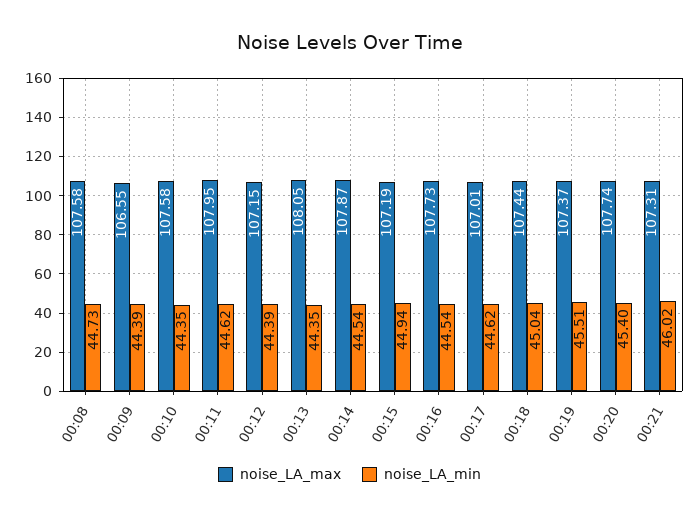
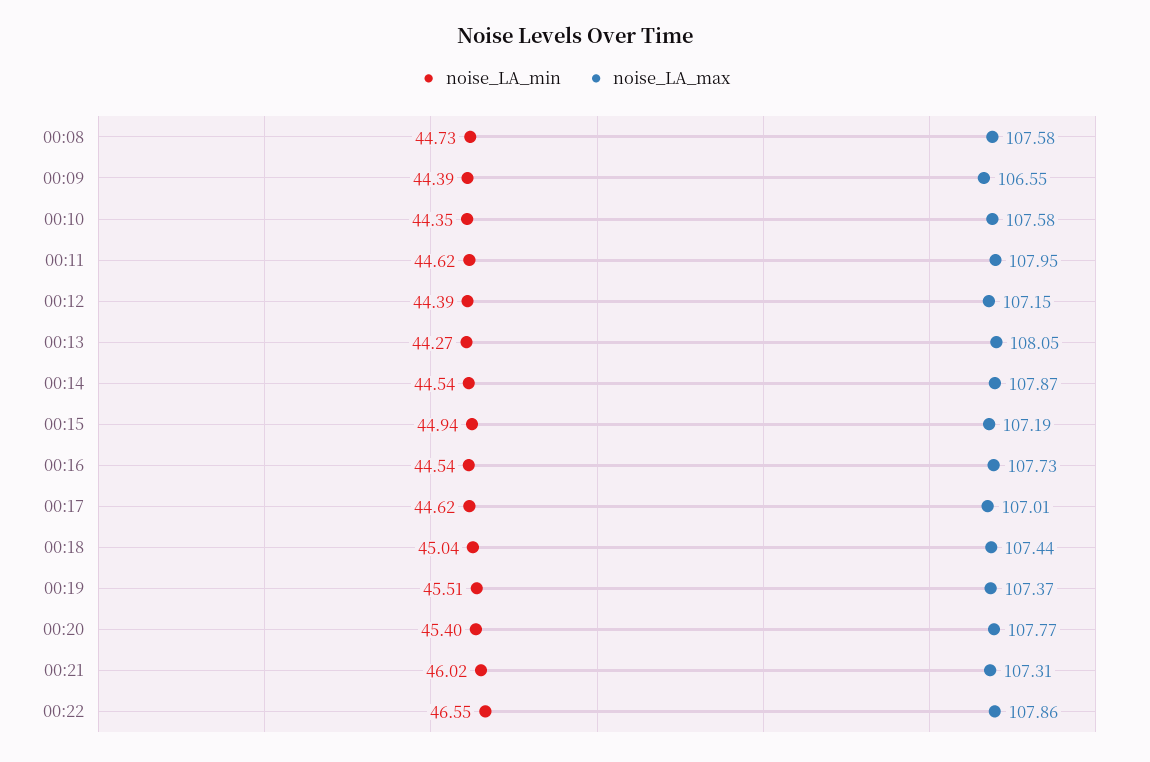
noise_LA_min, 00:13: 44.35 -> 44.27
noise_LA_max, 00:20: 107.74 -> 107.77
noise_LA_min, 00:22: none -> 46.55
noise_LA_max, 00:22: none -> 107.86

